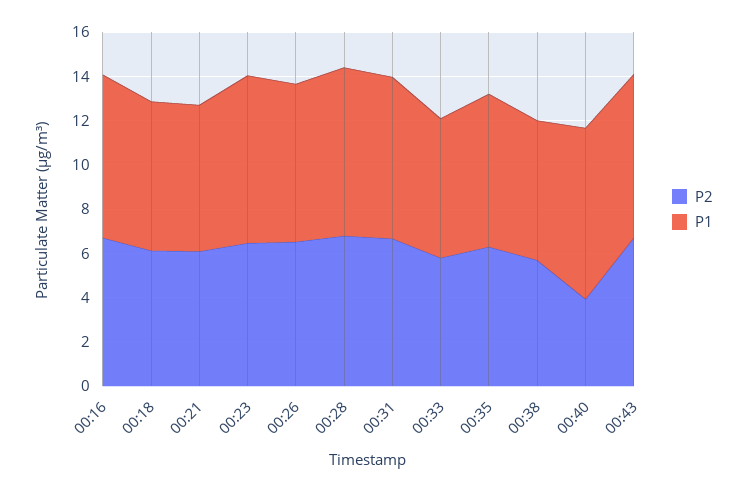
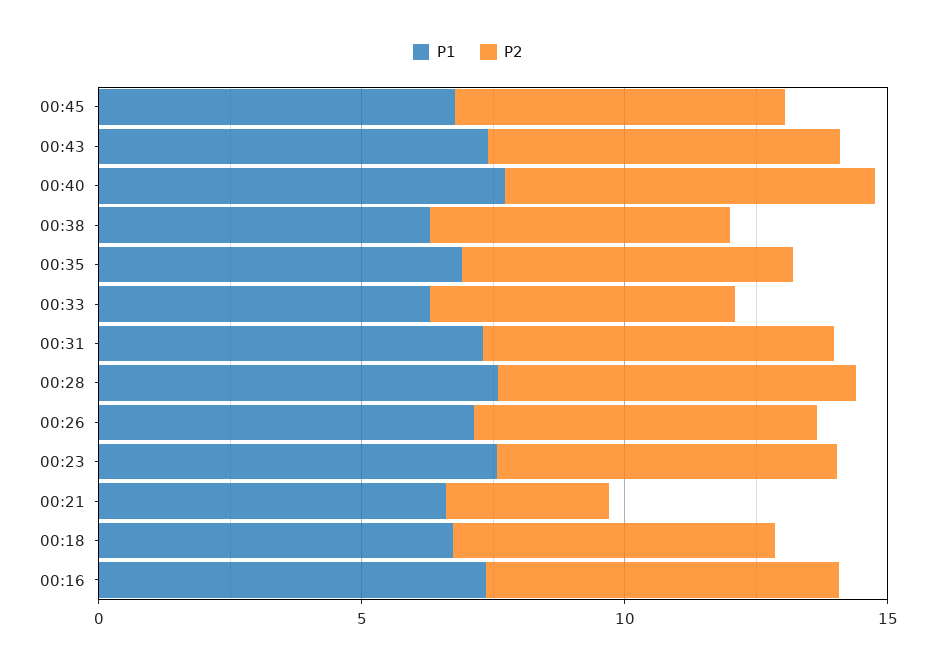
P2, 00:21: 6 -> 3
P2, 00:40: 4 -> 7
P1, 00:45: none -> 7
P2, 00:45: none -> 6

